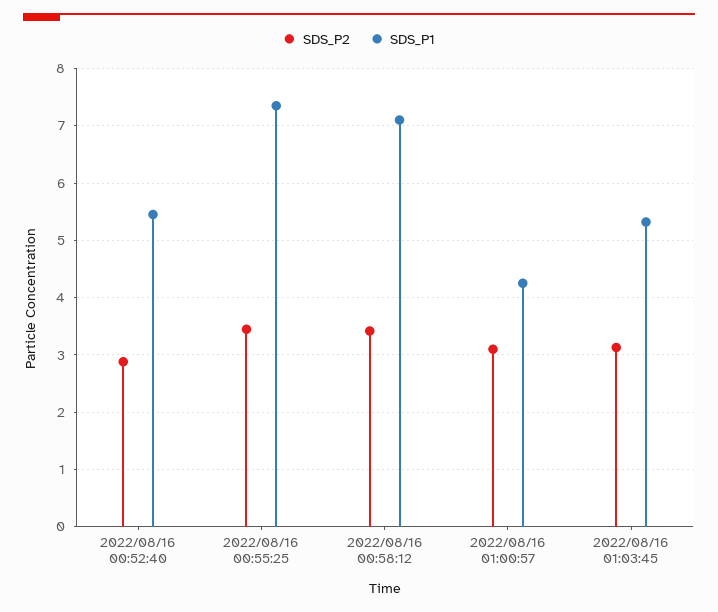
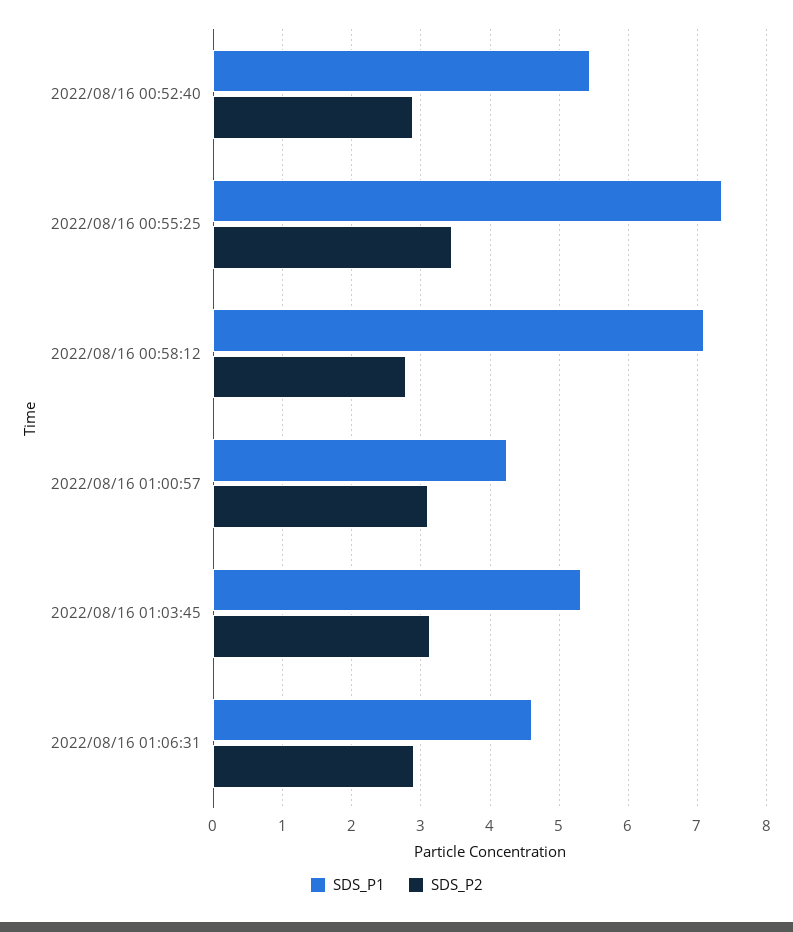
SDS_P2, 2022/08/16 00:58:12: 3.4 -> 2.8
SDS_P1, 2022/08/16 01:06:31: none -> 4.6
SDS_P2, 2022/08/16 01:06:31: none -> 2.9

